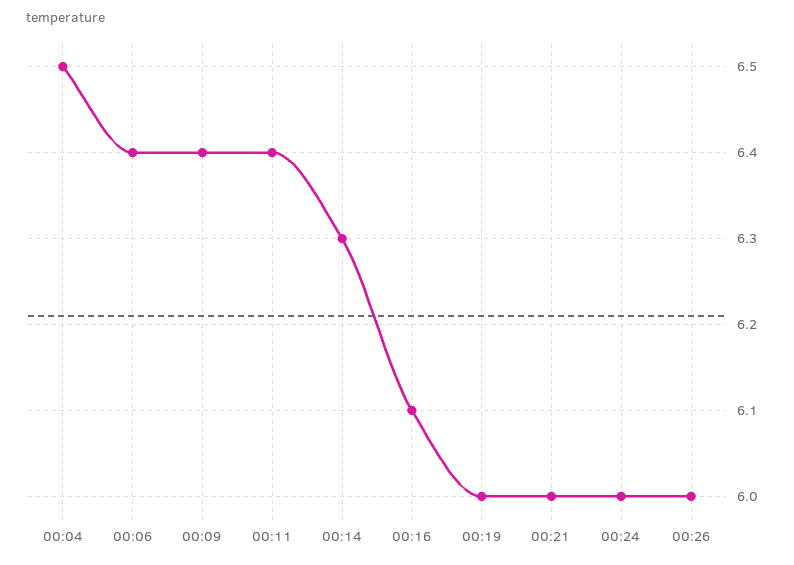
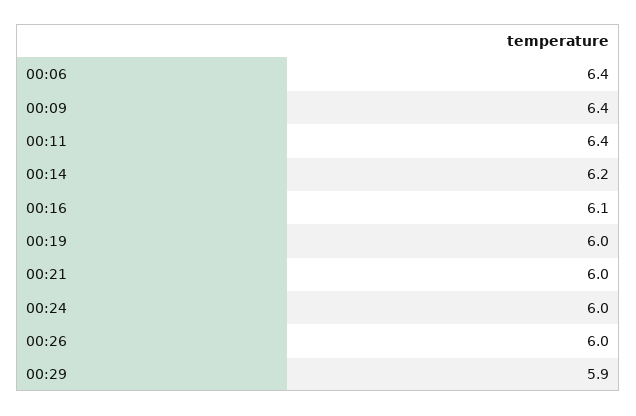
00:04: 6.5 -> none
00:14: 6.3 -> 6.2
00:29: none -> 5.9

